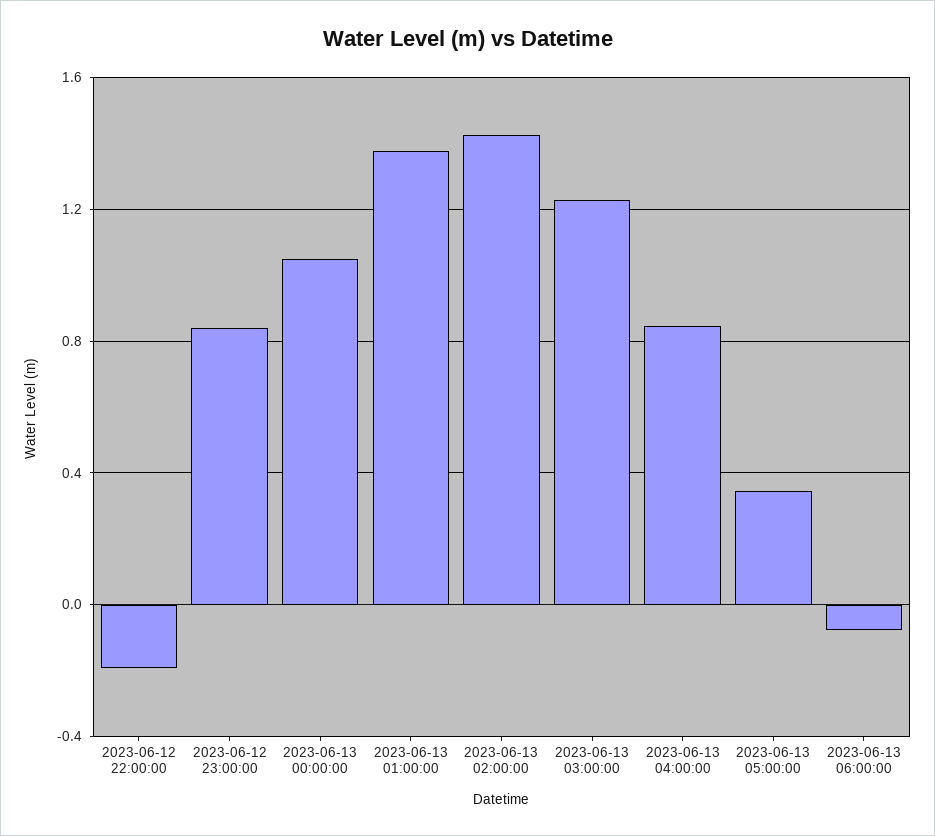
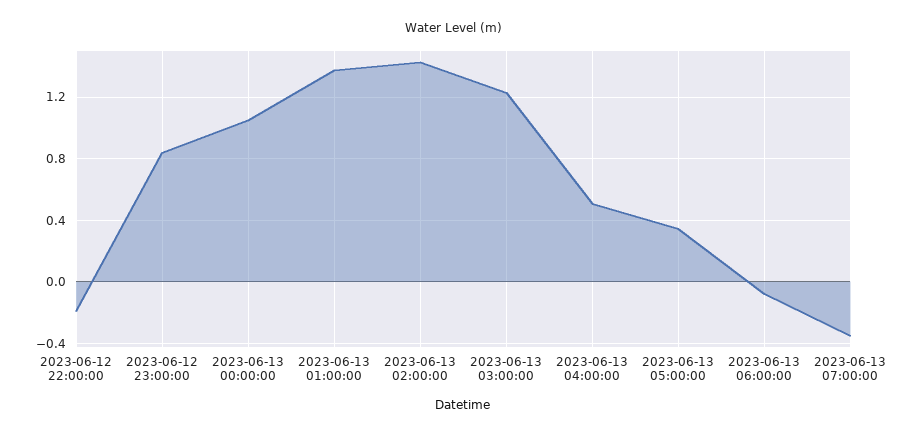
2023-06-13 04:00:00: 0.85 -> 0.5
2023-06-13 07:00:00: none -> -0.35

